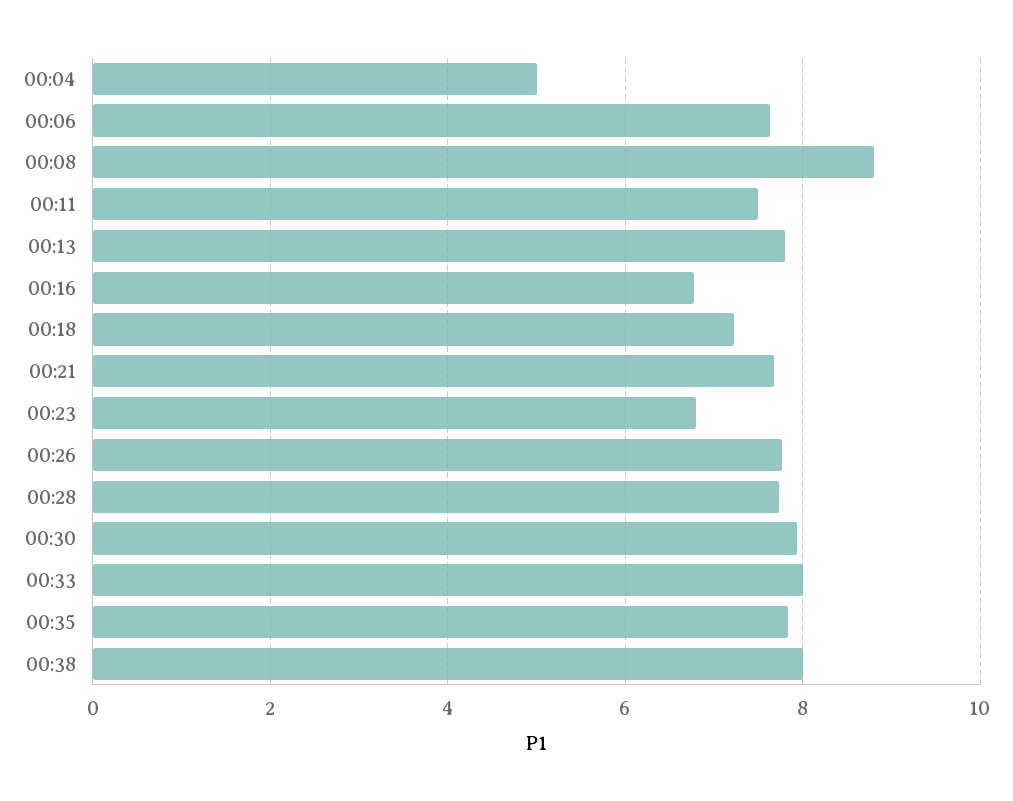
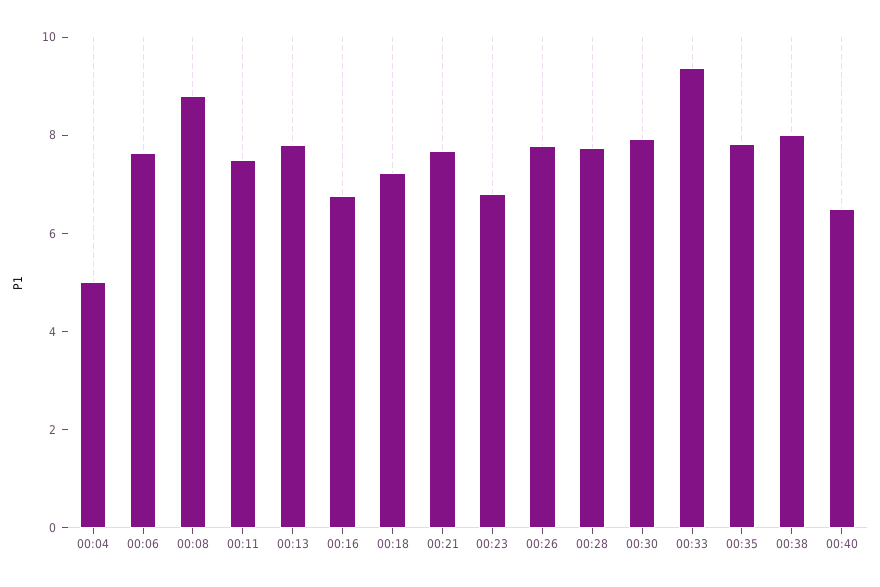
00:33: 8 -> 9.5
00:40: none -> 6.5

